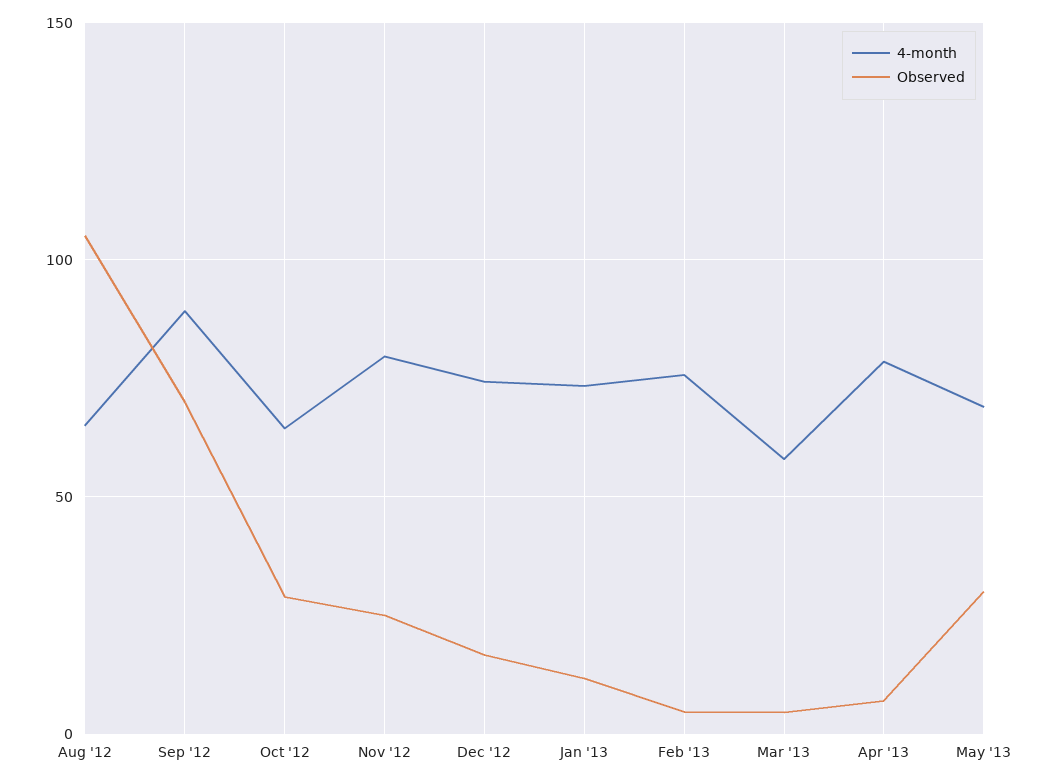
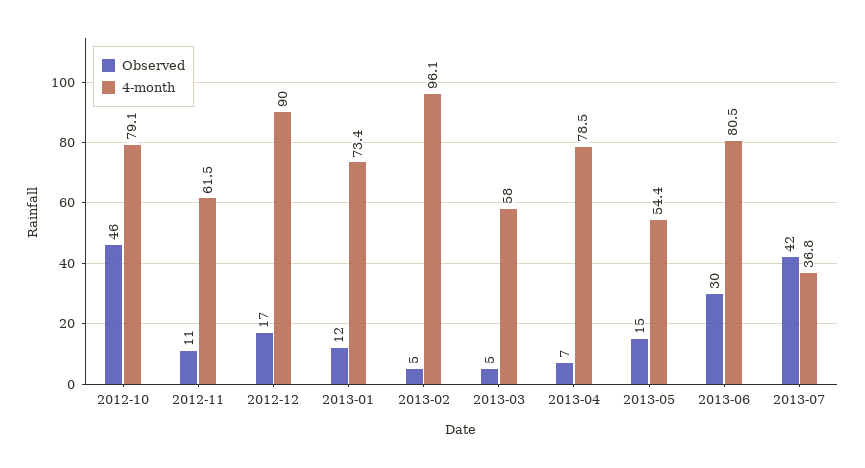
4-month, Aug '12: 65 -> none
Observed, Aug '12: 105 -> none
4-month, Sep '12: 90 -> none
Observed, Sep '12: 70 -> none
4-month, Oct '12: 65 -> 79.1
Observed, Oct '12: 30 -> 46
4-month, Nov '12: 80 -> 61.5
Observed, Nov '12: 25 -> 11
4-month, Dec '12: 75 -> 90
4-month, Feb '13: 75 -> 96.1
4-month, May '13: 70 -> 54.4
Observed, May '13: 30 -> 15
Observed, 2013-06: none -> 30
4-month, 2013-06: none -> 80.5
Observed, 2013-07: none -> 42
4-month, 2013-07: none -> 36.8

